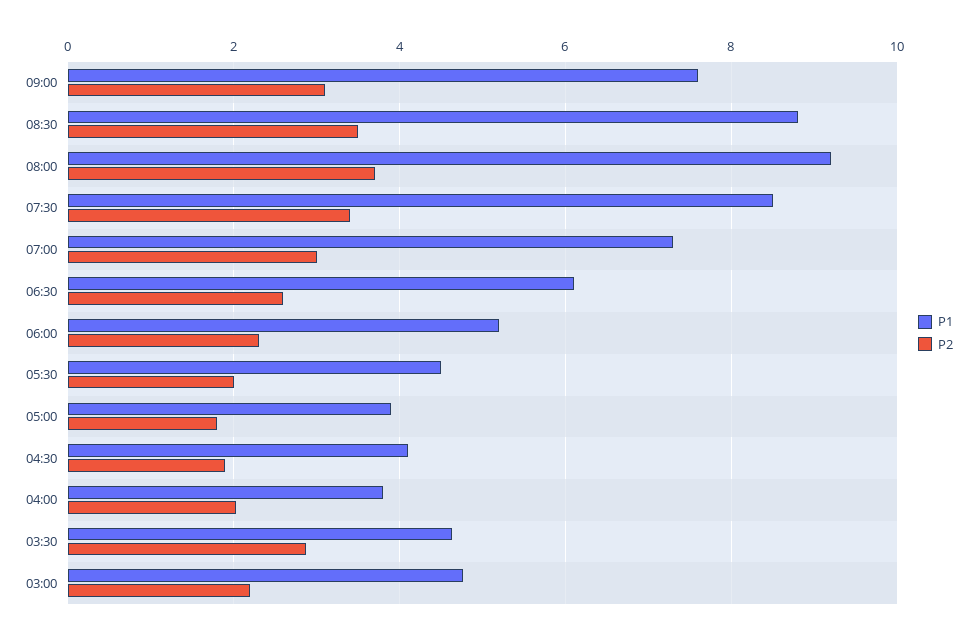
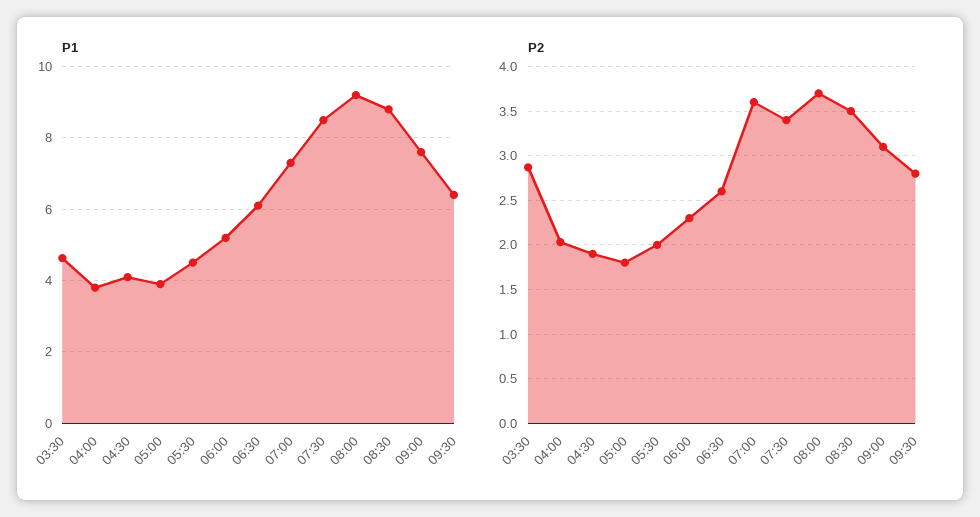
P2, 07:00: 3 -> 3.6
P1, 03:00: 4.8 -> none
P2, 03:00: 2.2 -> none
P1, 09:30: none -> 6.4
P2, 09:30: none -> 2.8

